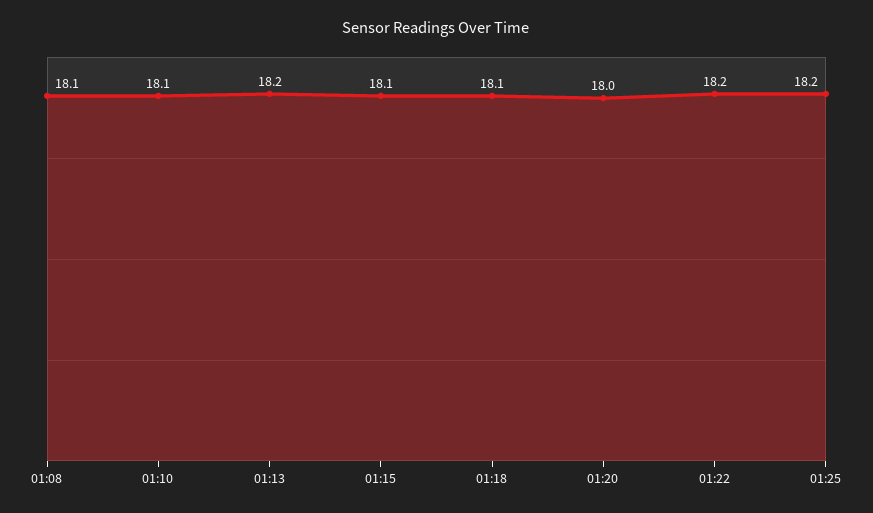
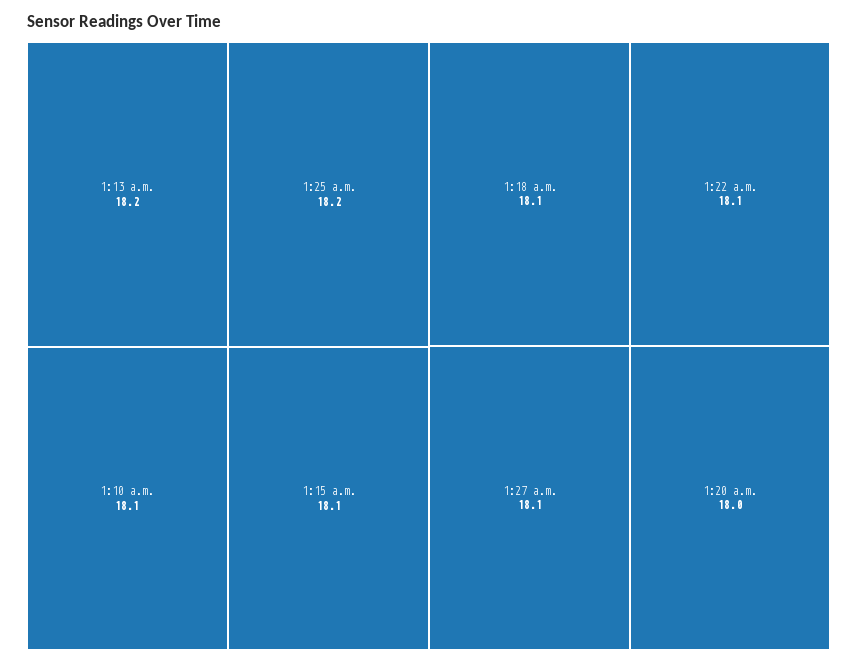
01:08: 18.1 -> none
01:22: 18.2 -> 18.1
1:27 a.m.: none -> 18.1

